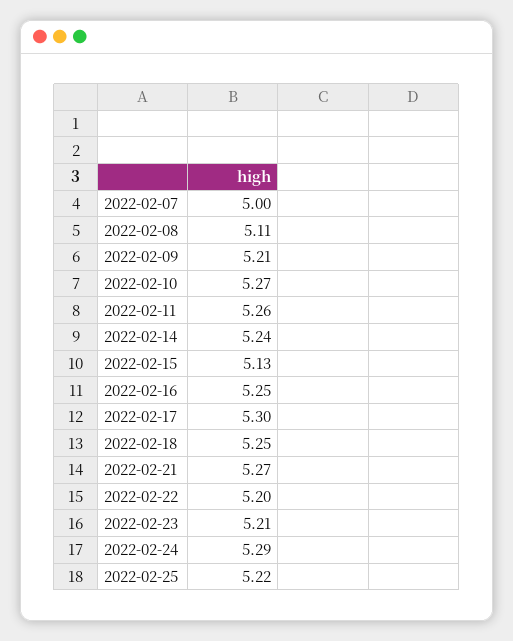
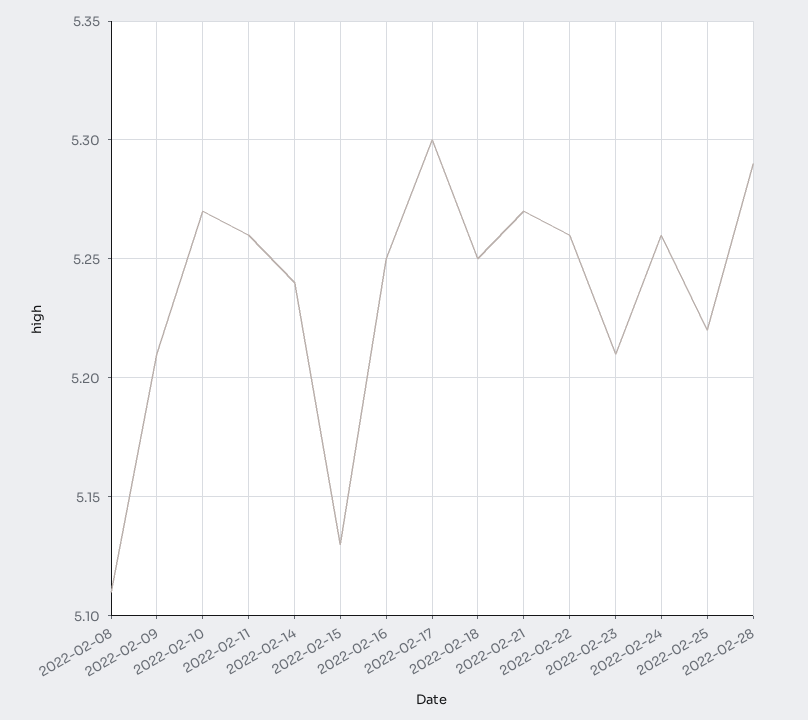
2022-02-07: 5 -> none
2022-02-22: 5.2 -> 5.26
2022-02-24: 5.29 -> 5.26
2022-02-28: none -> 5.29

